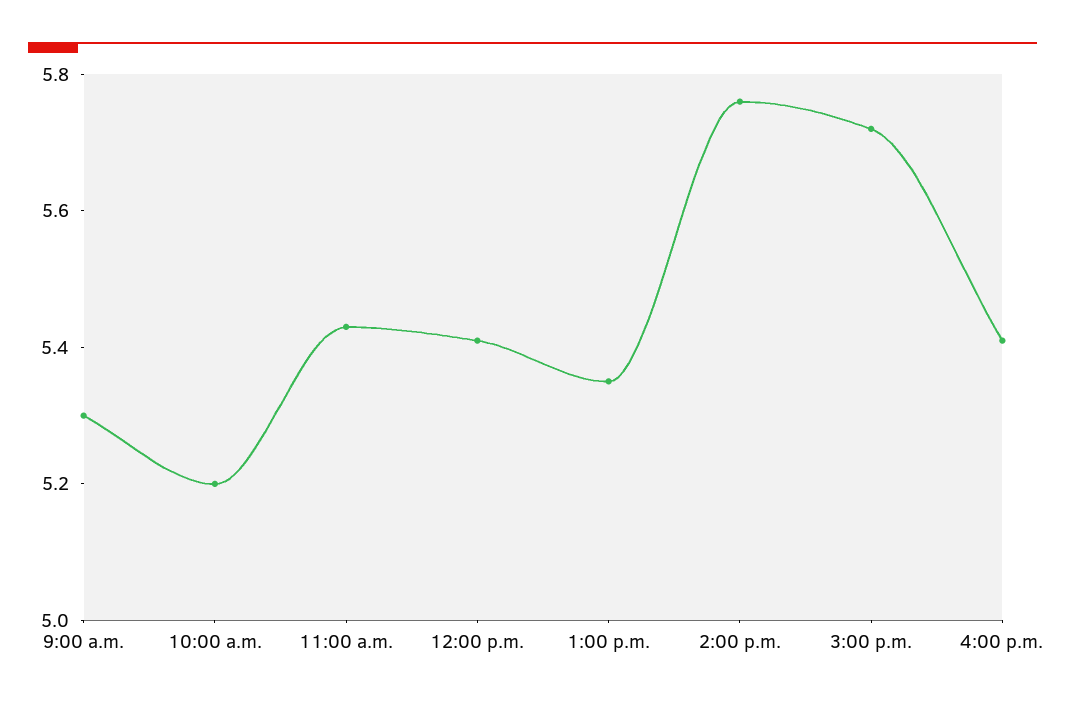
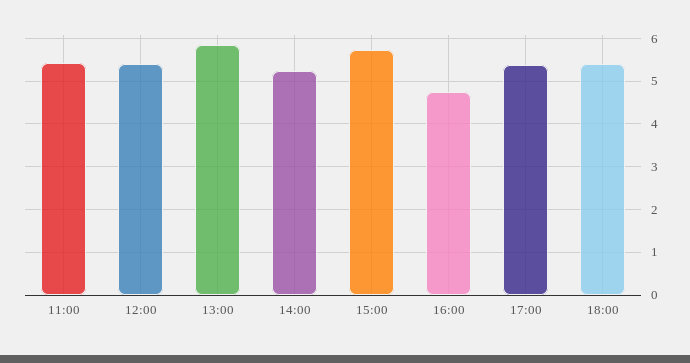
9:00 a.m.: 5.3 -> none
10:00 a.m.: 5.2 -> none
1:00 p.m.: 5.35 -> 5.8
2:00 p.m.: 5.75 -> 5.2
4:00 p.m.: 5.4 -> 4.8
17:00: none -> 5.4
18:00: none -> 5.4

